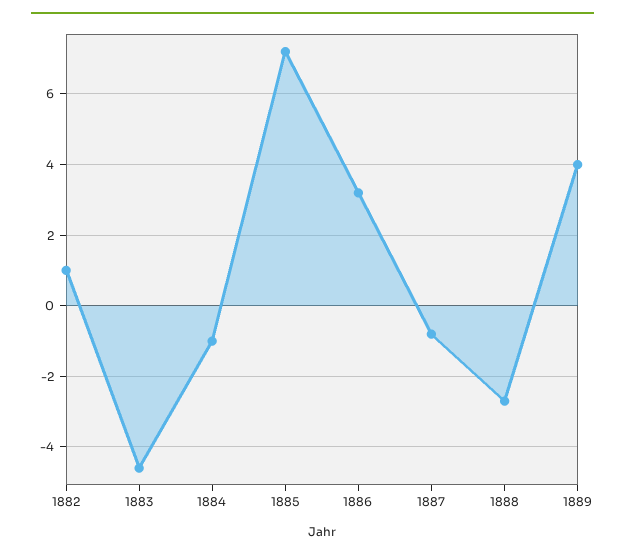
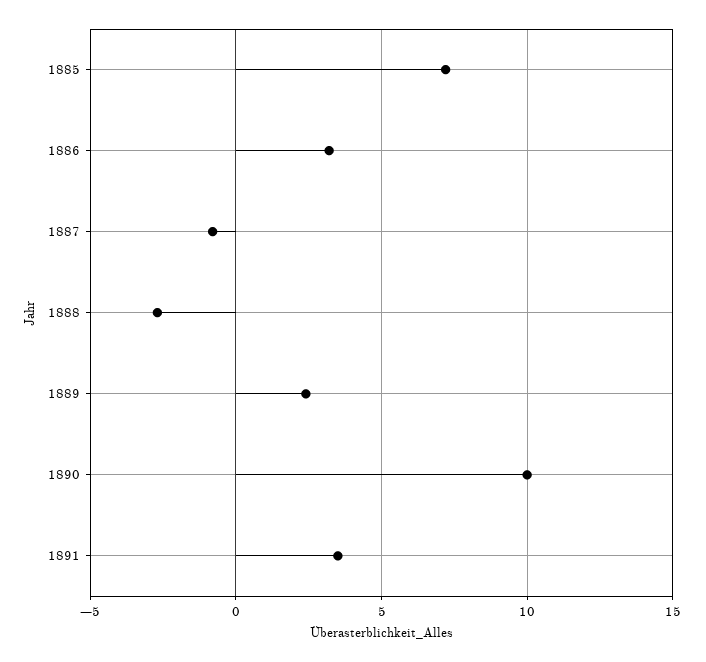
1882: 1 -> none
1883: -4.5 -> none
1884: -1 -> none
1889: 4 -> 2.5
1890: none -> 10
1891: none -> 3.5

